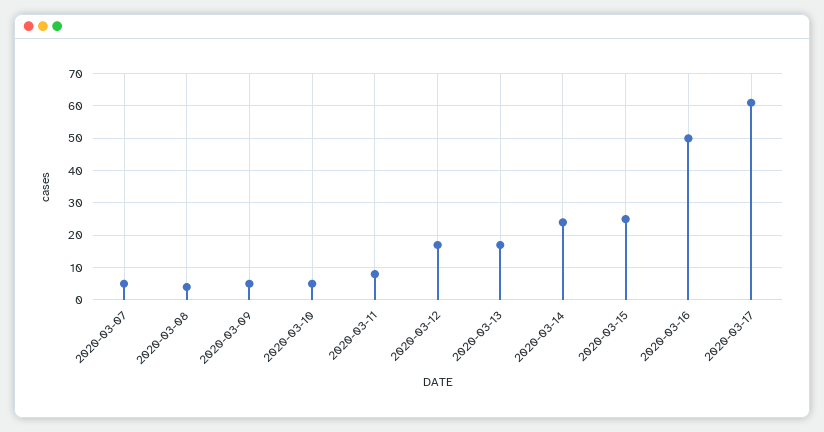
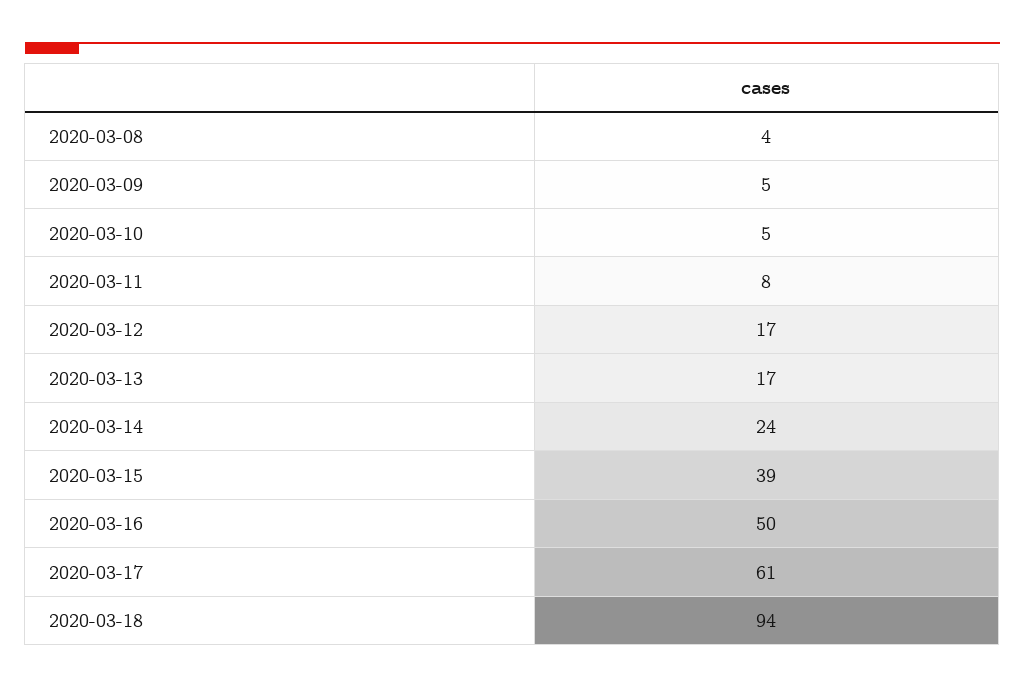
2020-03-07: 5 -> none
2020-03-15: 25 -> 39
2020-03-18: none -> 94

